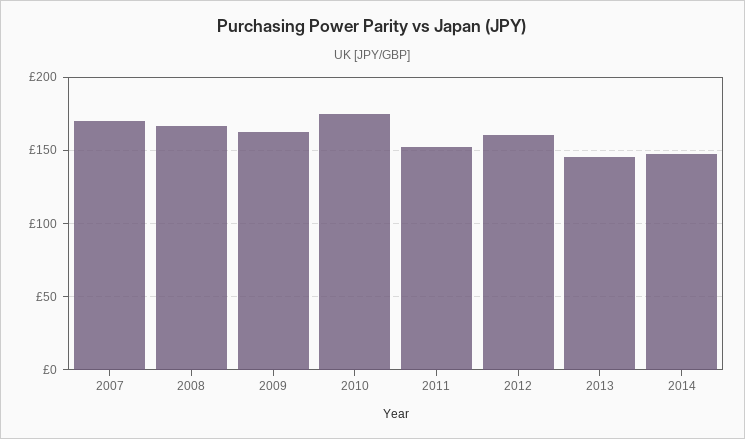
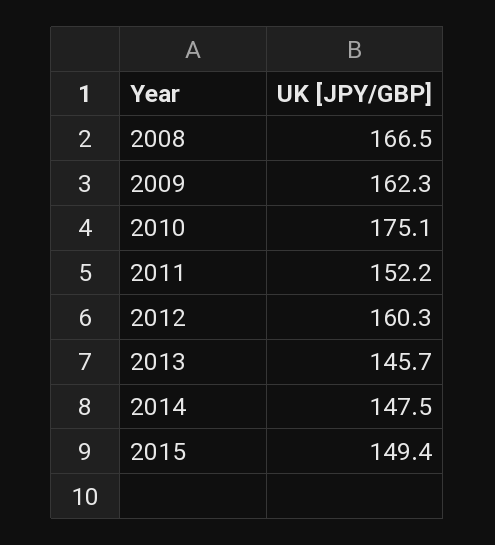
2007: 170 -> none
2015: none -> 149.4

